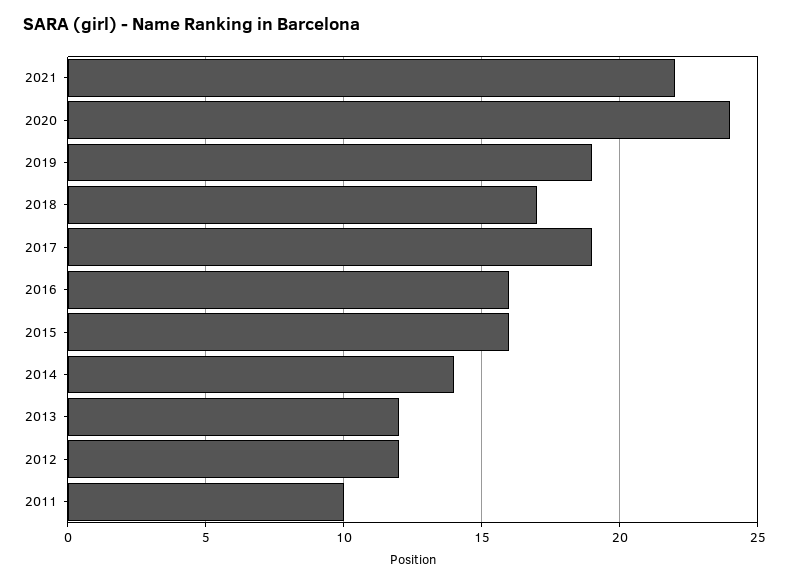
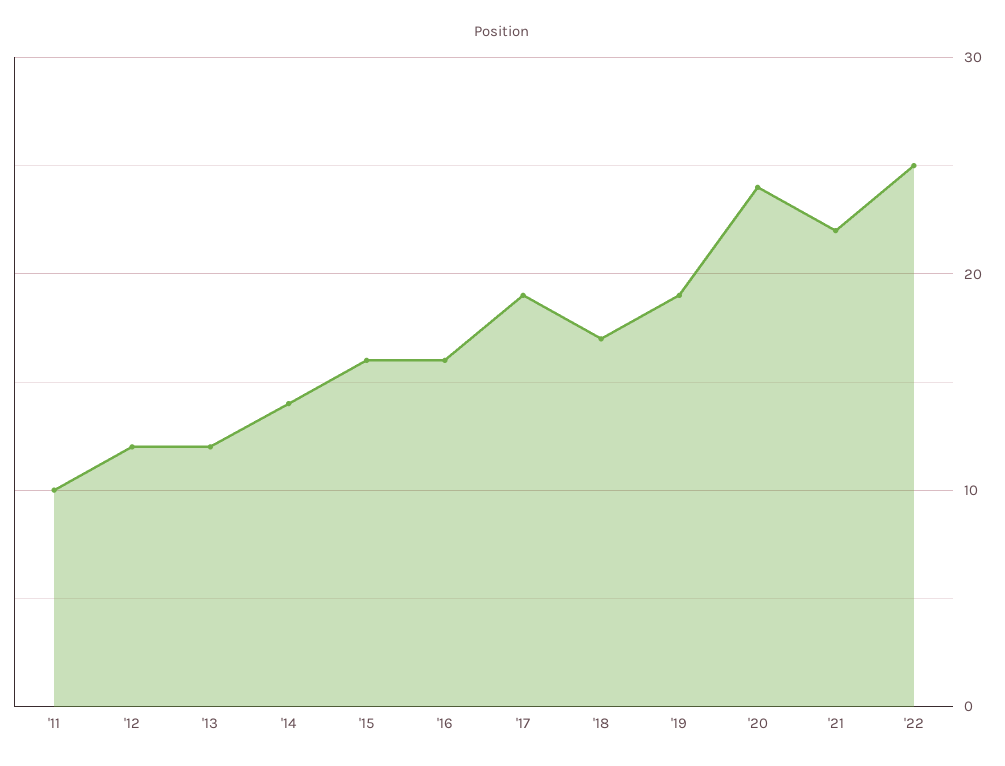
'22: none -> 25

